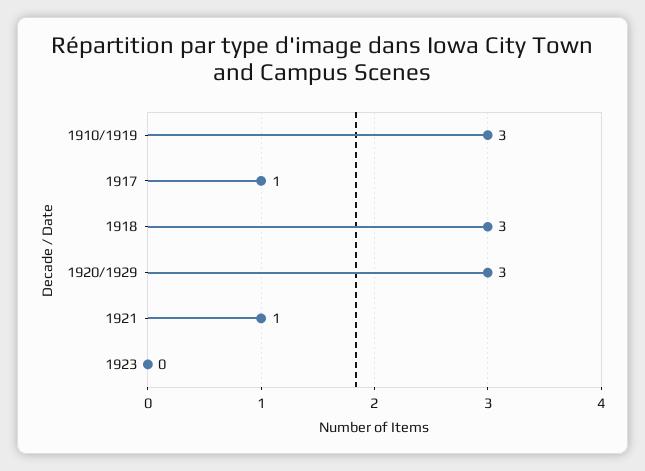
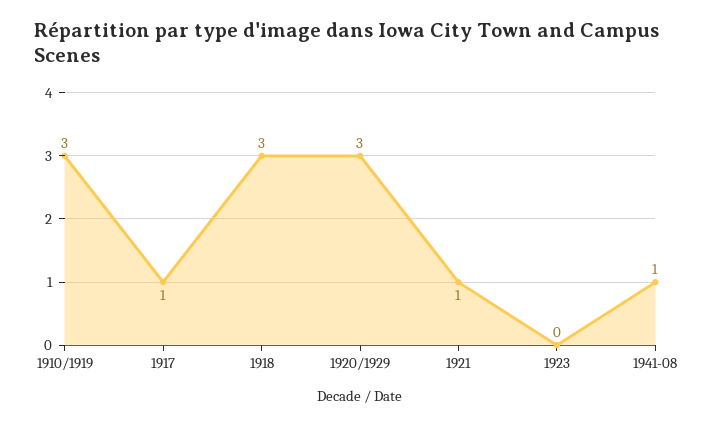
1941-08: none -> 1

